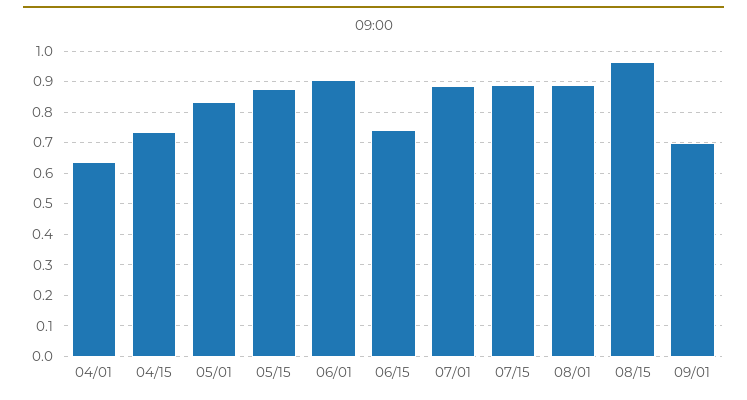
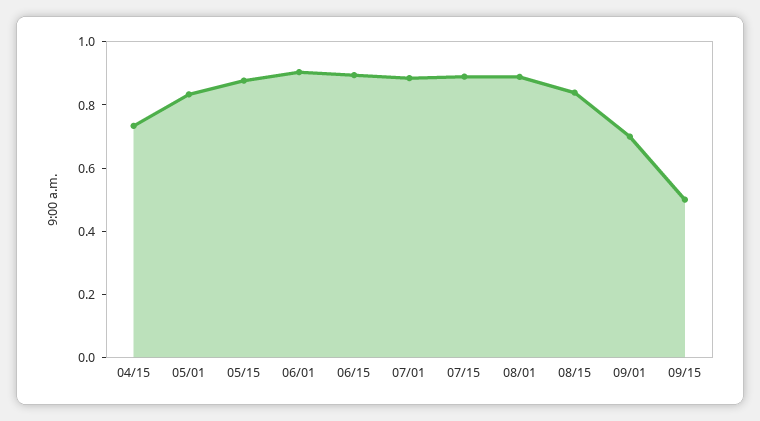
04/01: 0.64 -> none
06/15: 0.74 -> 0.9
08/15: 0.96 -> 0.85
09/15: none -> 0.5

